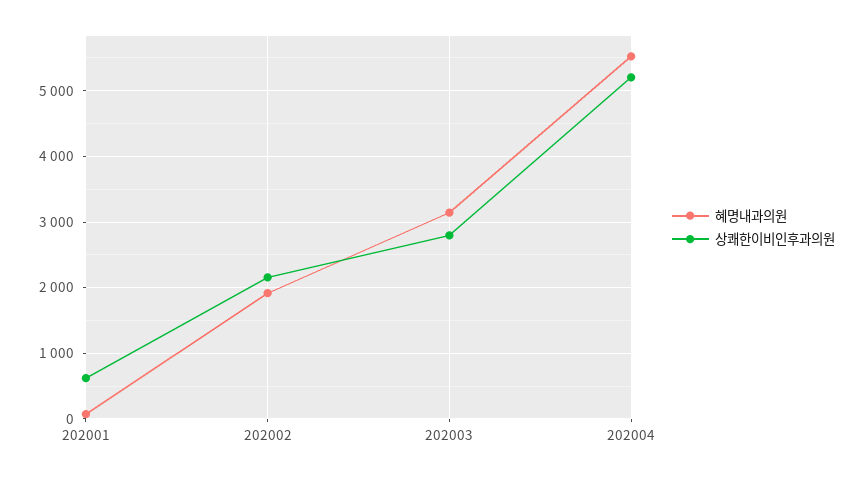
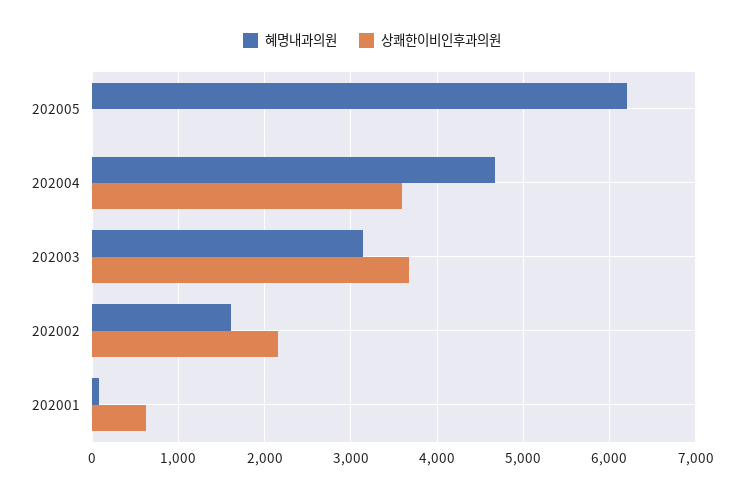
혜명내과의원, 202002: 1900 -> 1600
상쾌한이비인후과의원, 202003: 2800 -> 3700
혜명내과의원, 202004: 5500 -> 4700
상쾌한이비인후과의원, 202004: 5200 -> 3600
혜명내과의원, 202005: none -> 6200
상쾌한이비인후과의원, 202005: none -> 0

